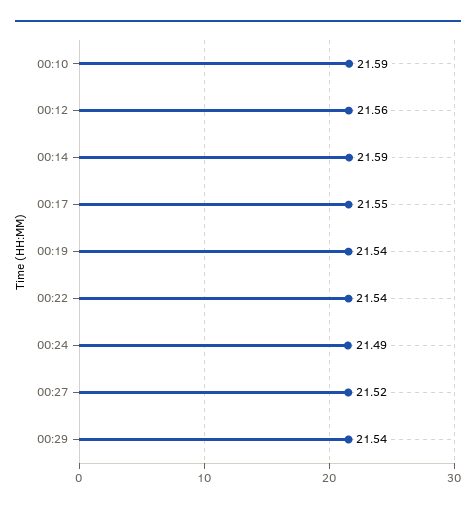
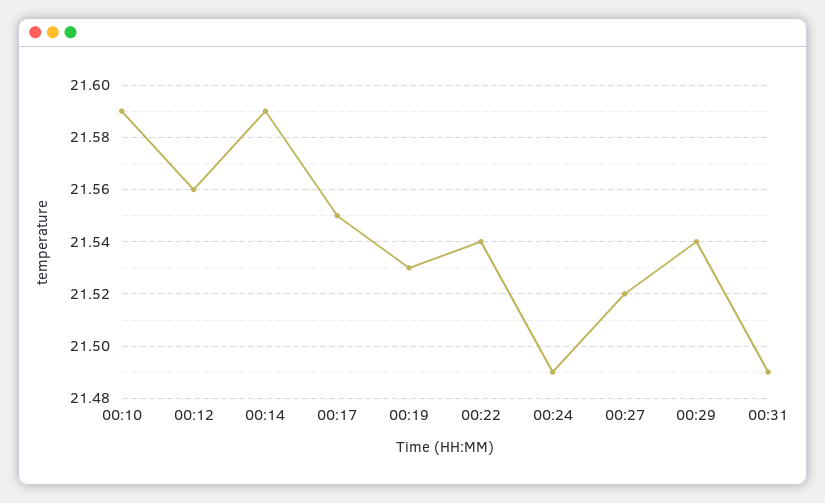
00:19: 21.54 -> 21.53
00:31: none -> 21.49

